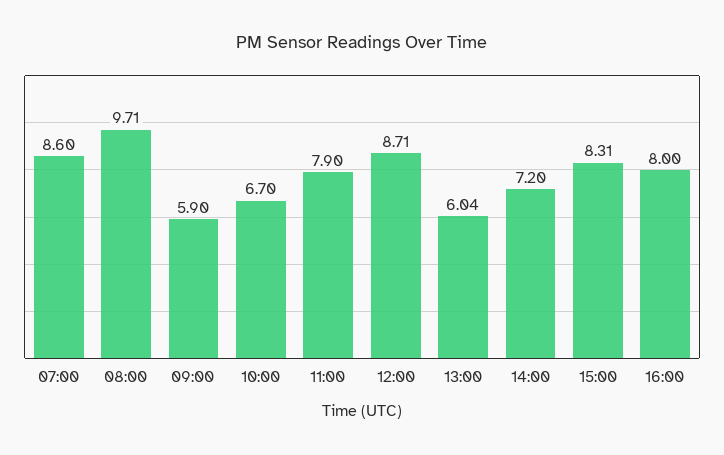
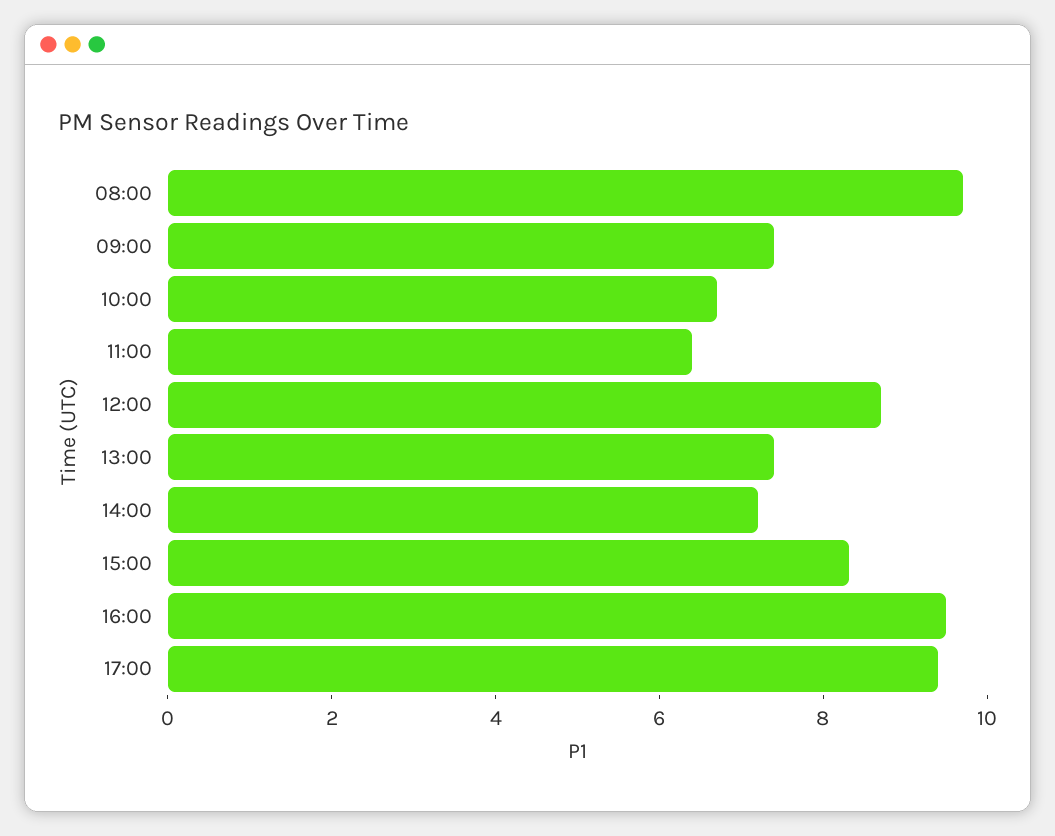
07:00: 8.6 -> none
09:00: 5.9 -> 7.5
11:00: 7.9 -> 6.5
13:00: 6.04 -> 7.5
16:00: 8 -> 9.5
17:00: none -> 9.5

